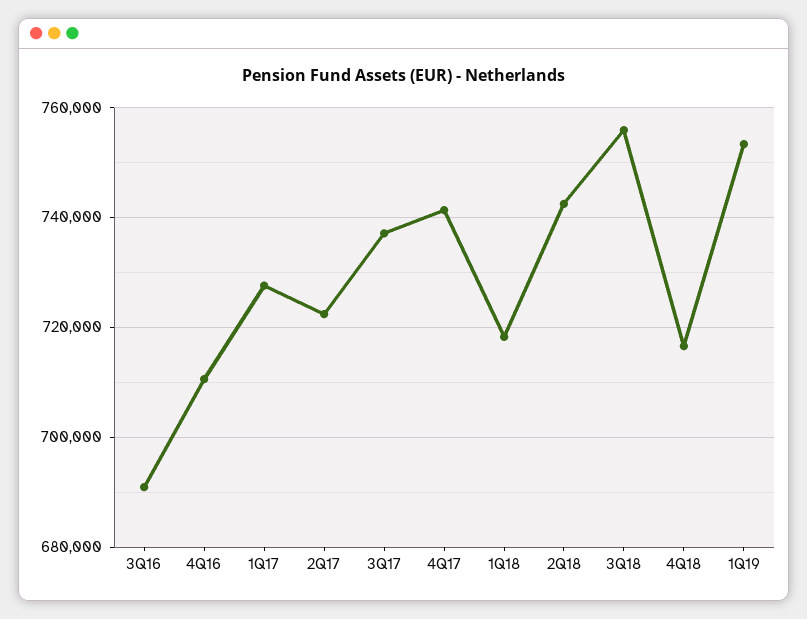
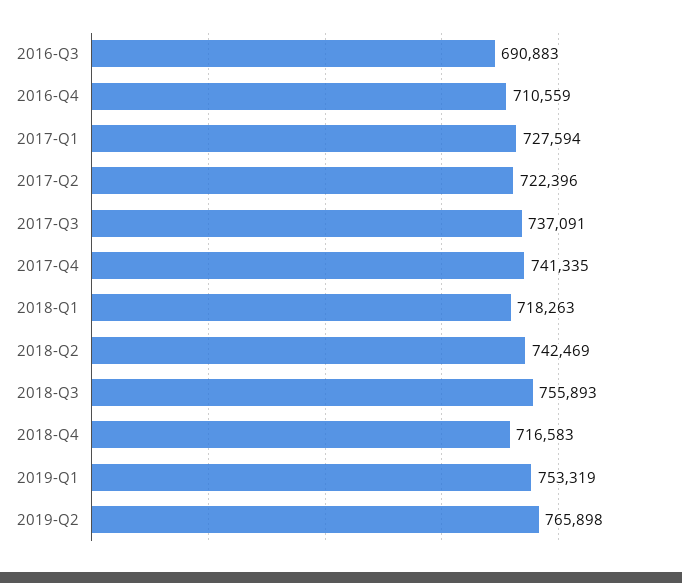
2019-Q2: none -> 765898

